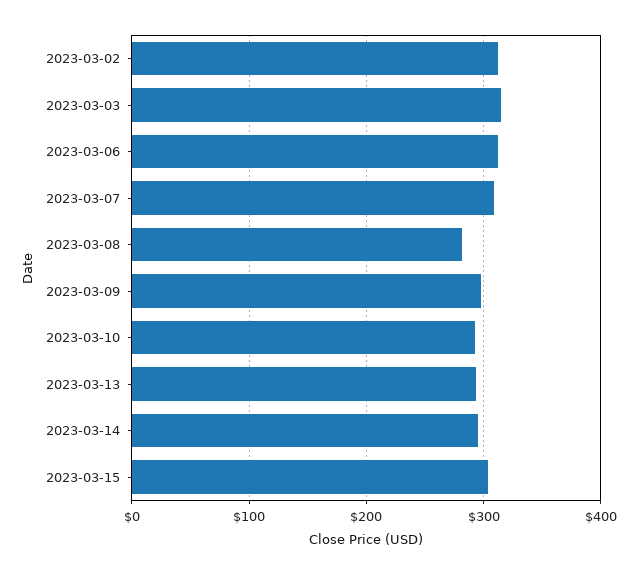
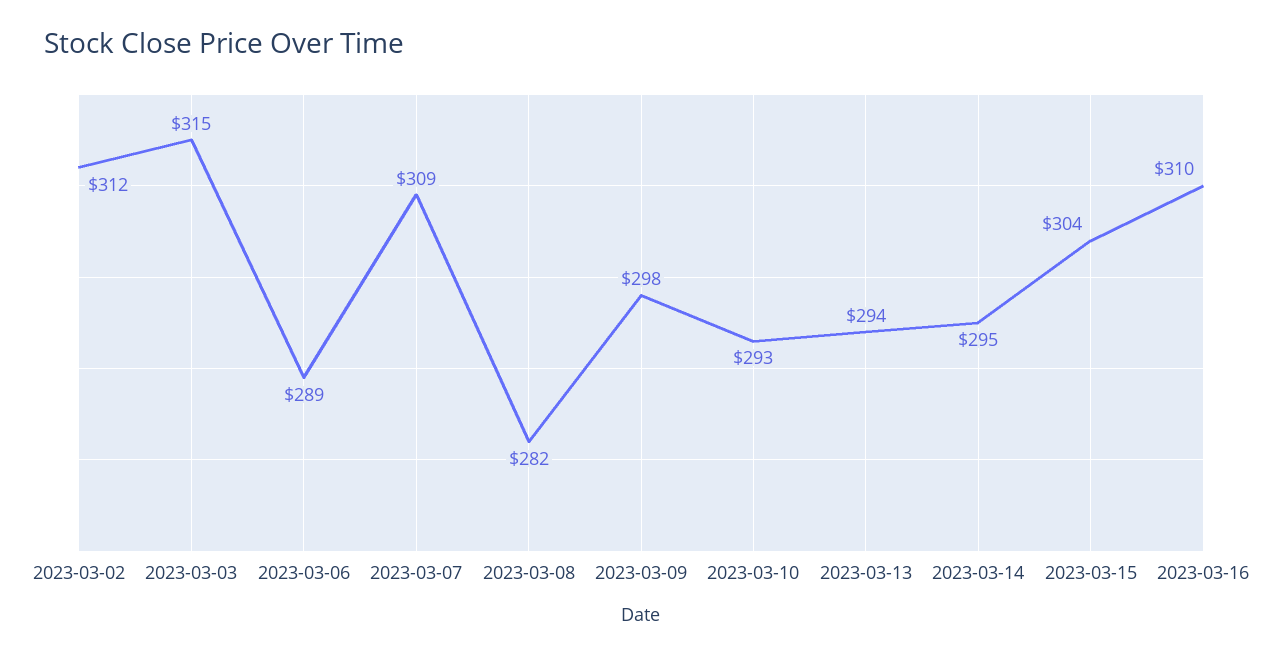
2023-03-06: 310 -> 289
2023-03-16: none -> 310

